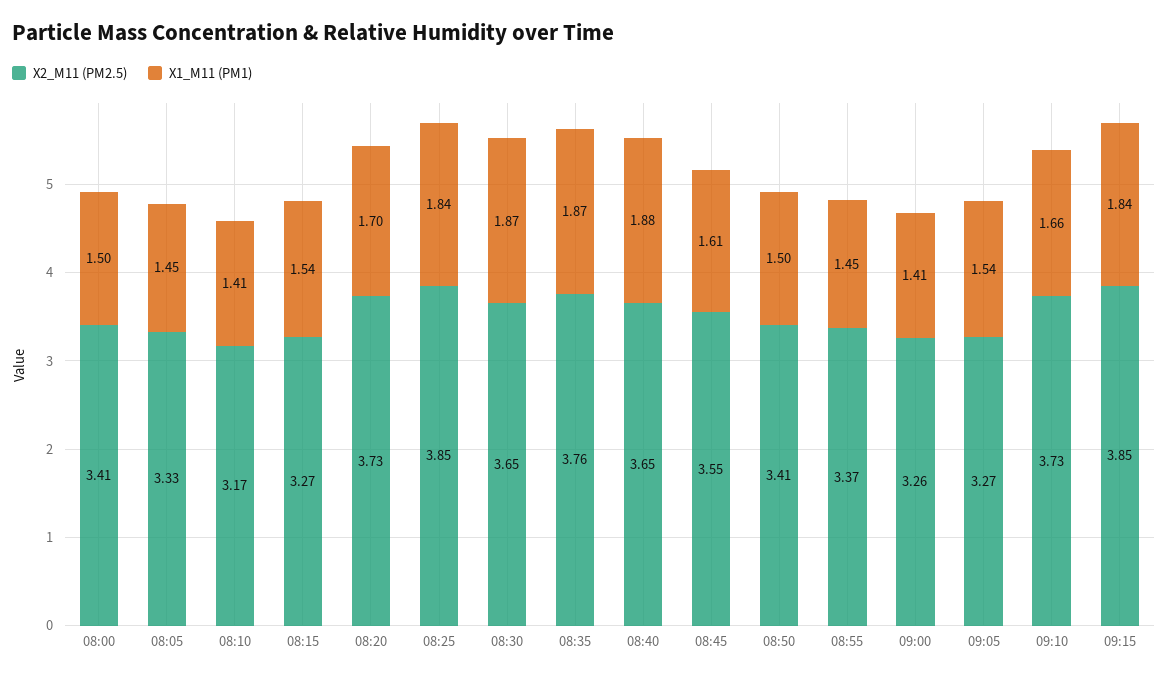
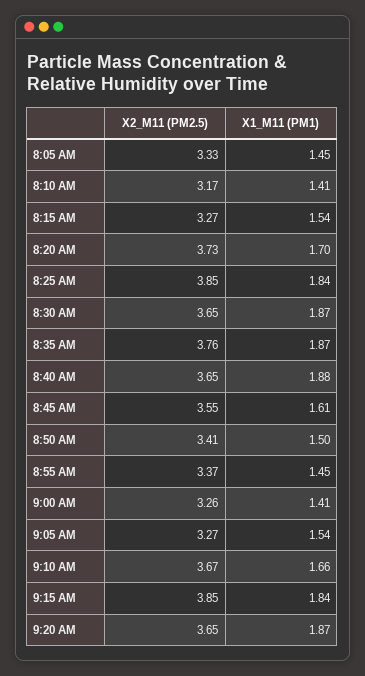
X2_M11 (PM2.5), 08:00: 3.41 -> none
X1_M11 (PM1), 08:00: 1.5 -> none
X2_M11 (PM2.5), 09:10: 3.73 -> 3.67
X2_M11 (PM2.5), 9:20 AM: none -> 3.65
X1_M11 (PM1), 9:20 AM: none -> 1.87

